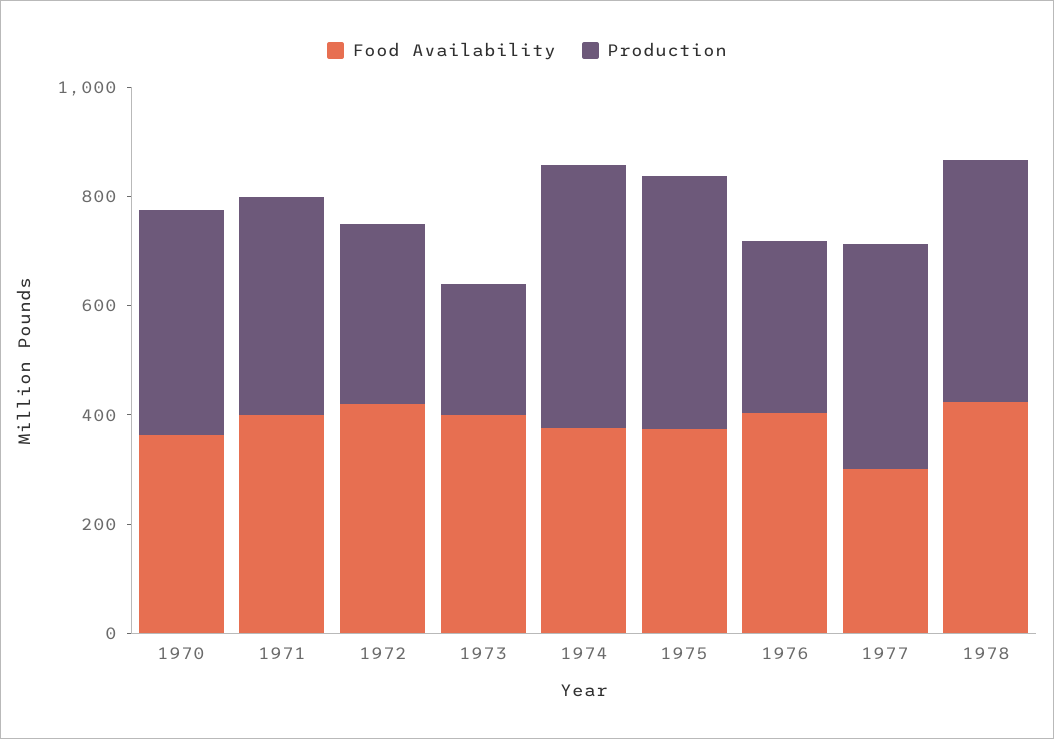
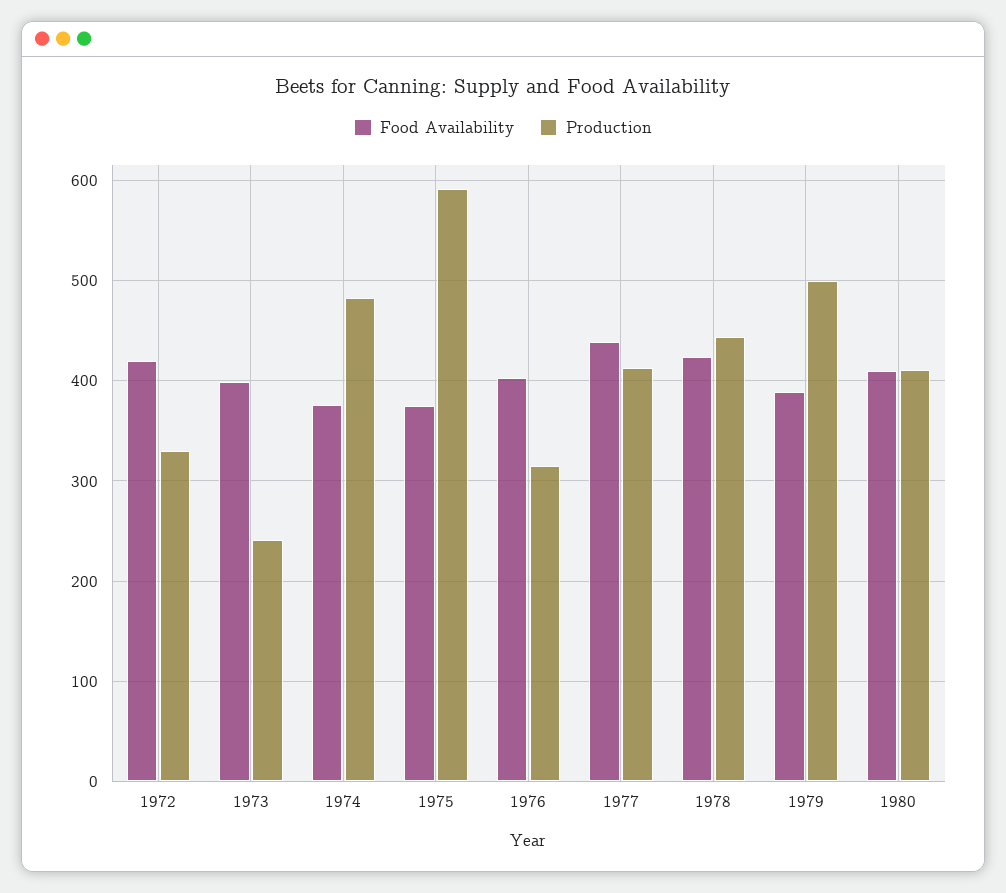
Food Availability, 1970: 350 -> none
Production, 1970: 400 -> none
Food Availability, 1971: 400 -> none
Production, 1971: 400 -> none
Production, 1975: 450 -> 590
Food Availability, 1977: 300 -> 440
Food Availability, 1979: none -> 390
Production, 1979: none -> 500
Food Availability, 1980: none -> 410
Production, 1980: none -> 410

